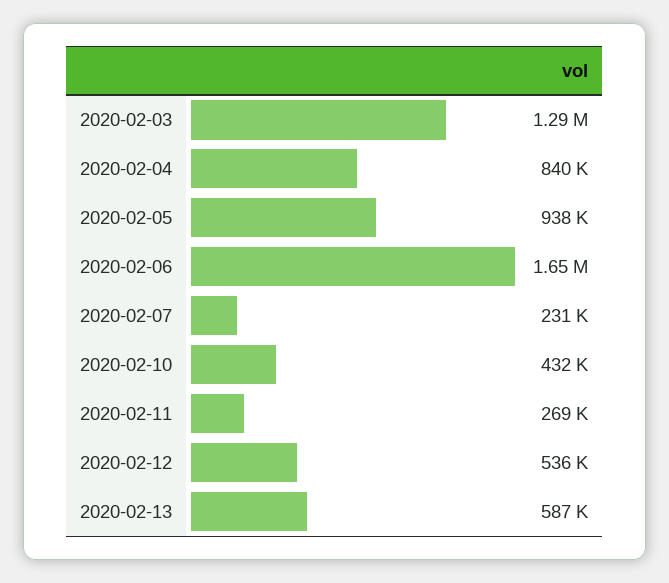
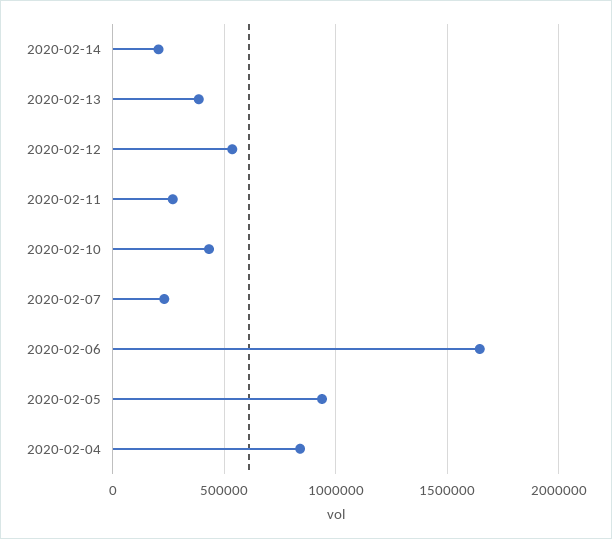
2020-02-03: 1290000 -> none
2020-02-13: 587000 -> 400000
2020-02-14: none -> 200000

